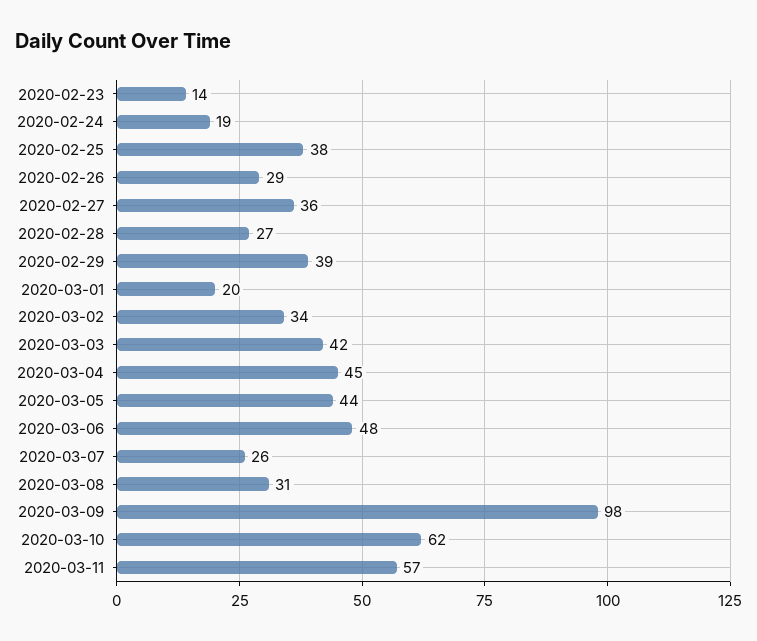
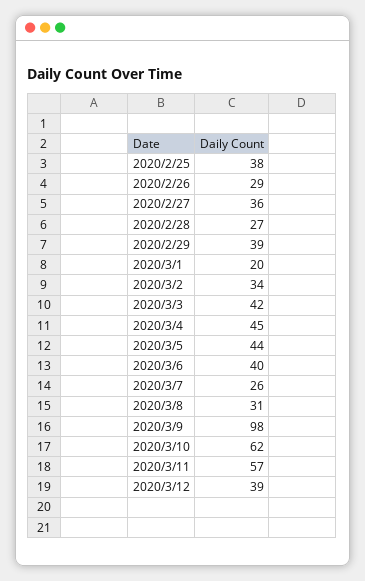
2020-02-23: 14 -> none
2020-02-24: 19 -> none
2020-03-06: 48 -> 40
2020/3/12: none -> 39

